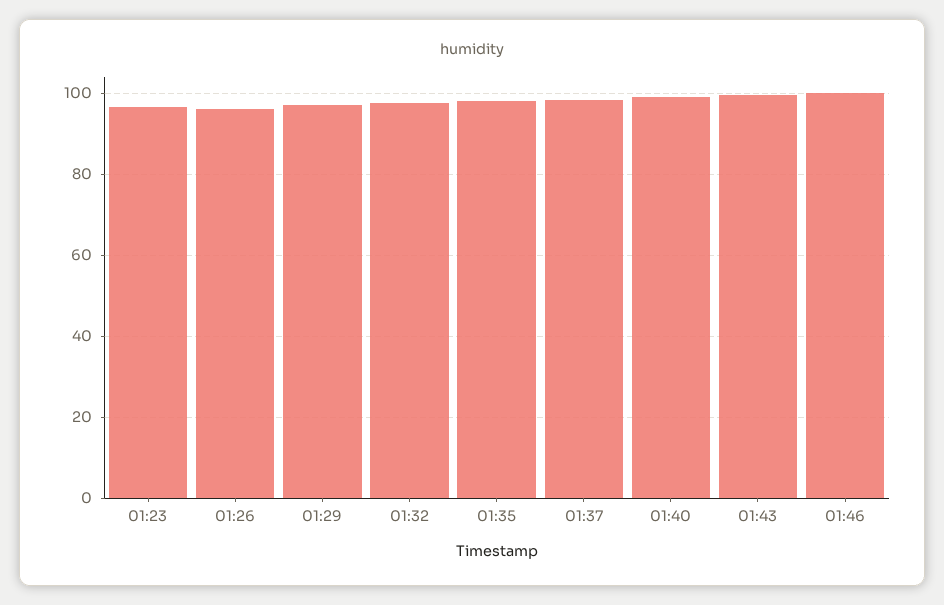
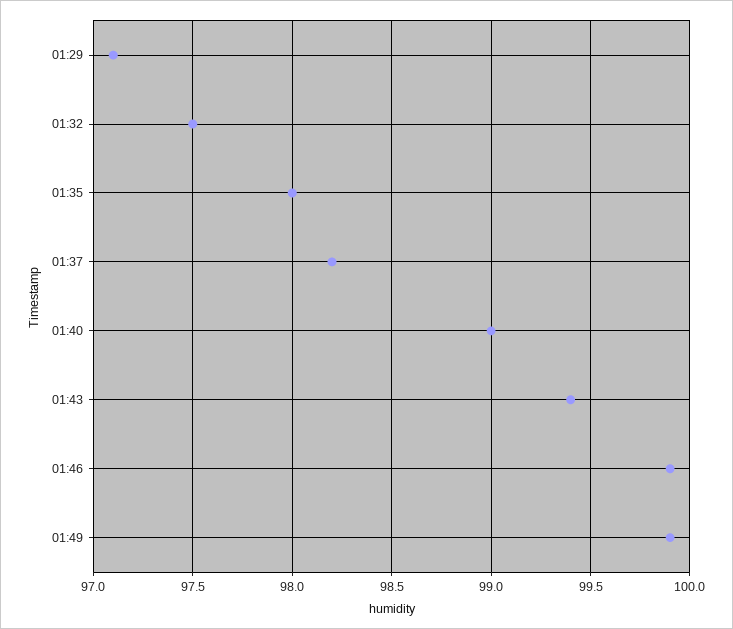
01:23: 96 -> none
01:26: 96 -> none
01:49: none -> 99.9

